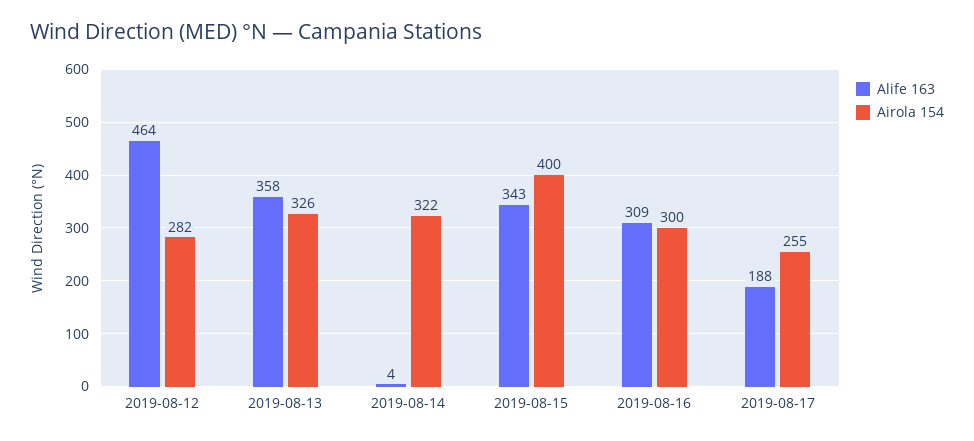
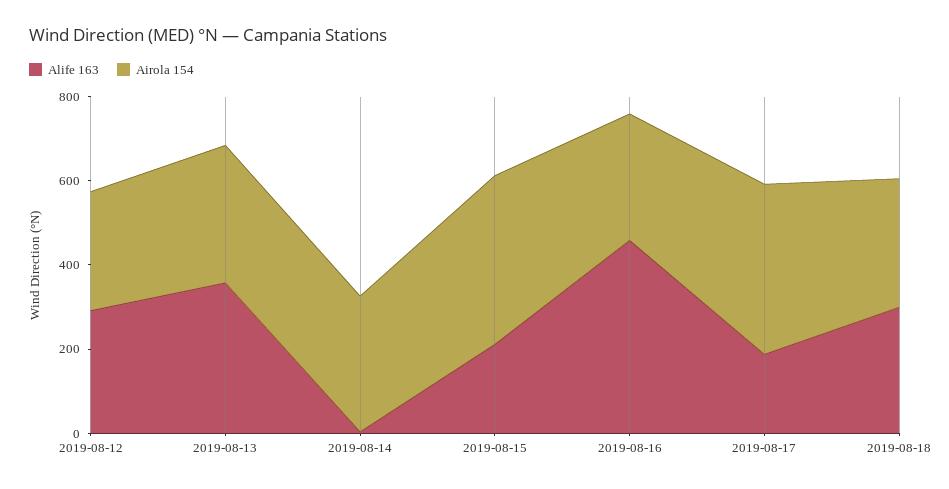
Alife 163, 2019-08-12: 464 -> 300
Alife 163, 2019-08-15: 343 -> 200
Alife 163, 2019-08-16: 309 -> 450
Airola 154, 2019-08-17: 255 -> 400
Alife 163, 2019-08-18: none -> 300
Airola 154, 2019-08-18: none -> 300

